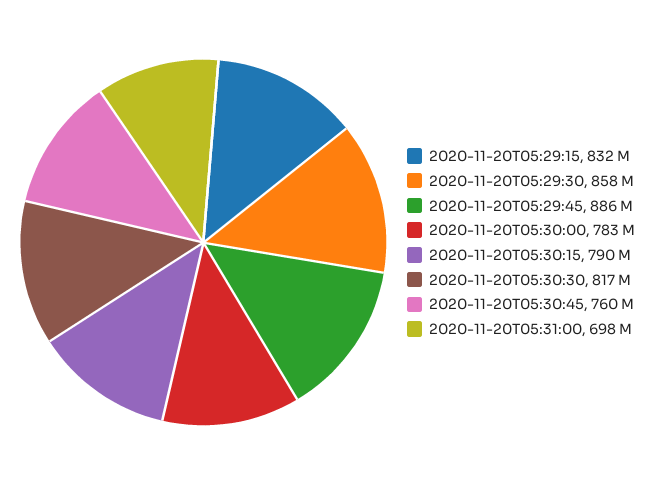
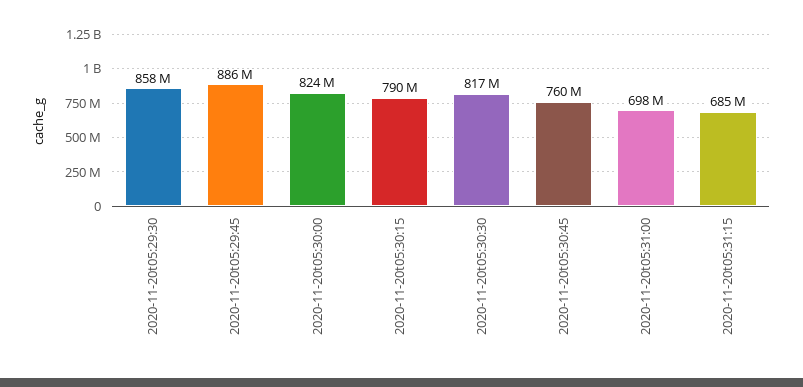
2020-11-20T05:29:15: 832000000 -> none
2020-11-20T05:30:00: 783000000 -> 824000000
2020-11-20t05:31:15: none -> 685000000

